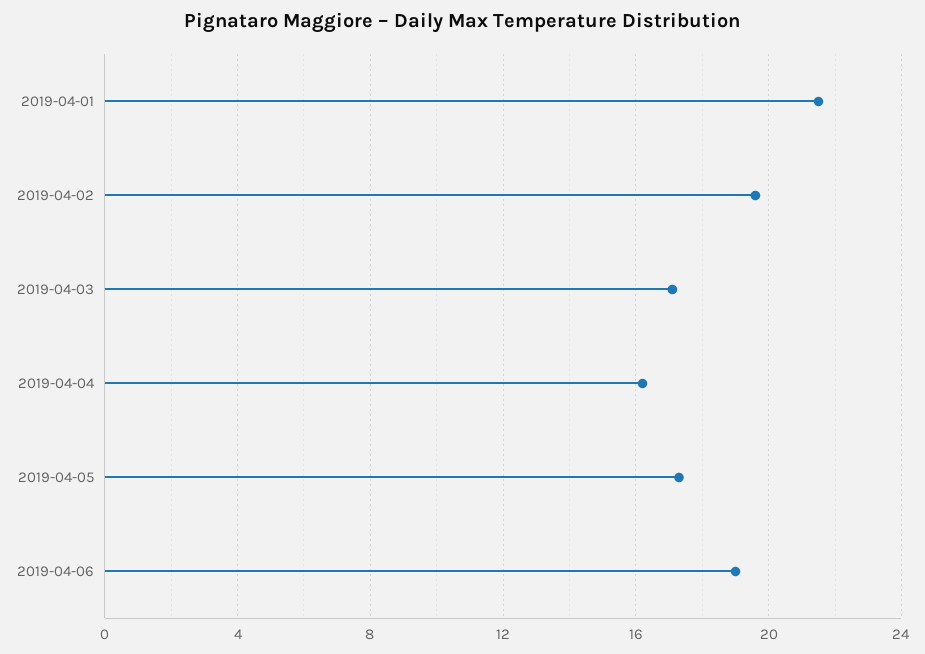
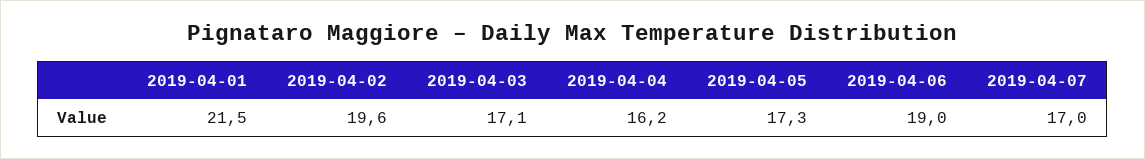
2019-04-07: none -> 17

